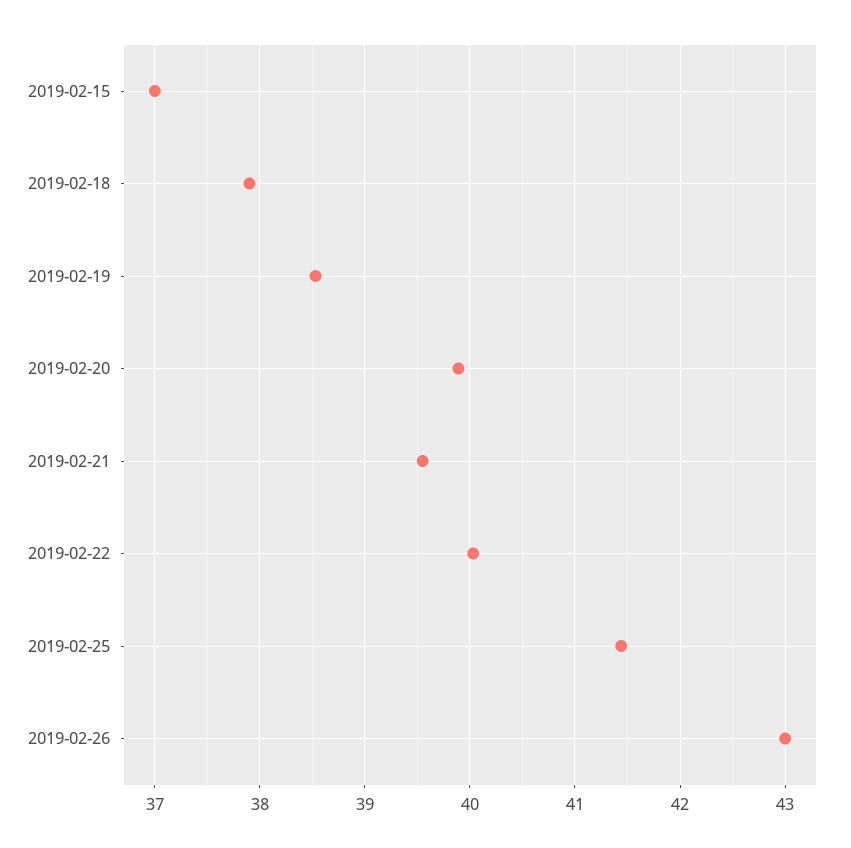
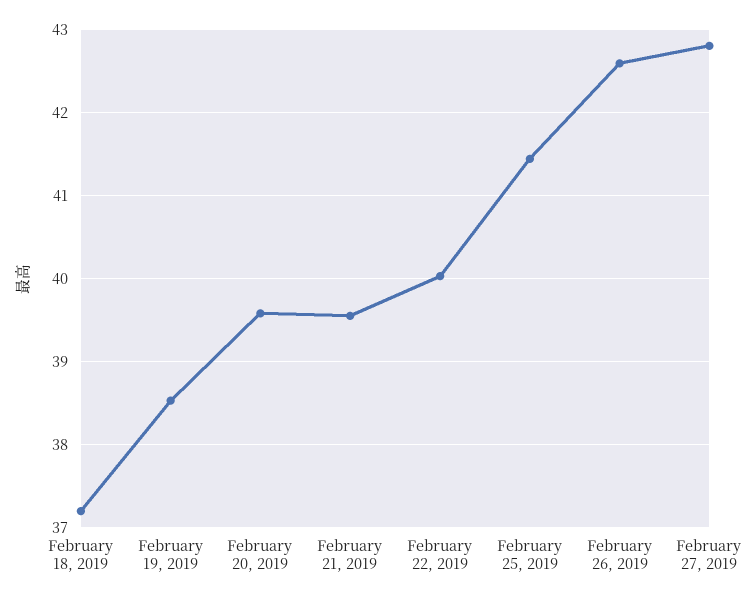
2019-02-15: 37 -> none
2019-02-18: 37.9 -> 37.2
2019-02-20: 39.9 -> 39.6
2019-02-26: 43 -> 42.6
February 27, 2019: none -> 42.8

